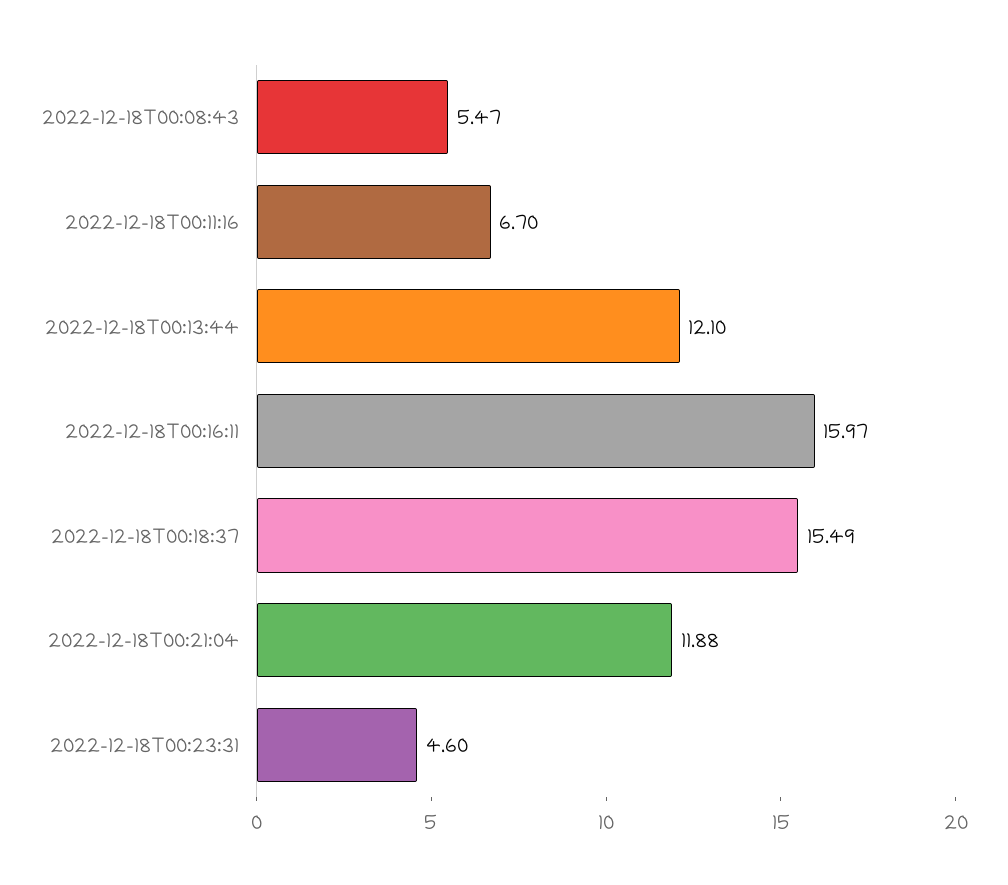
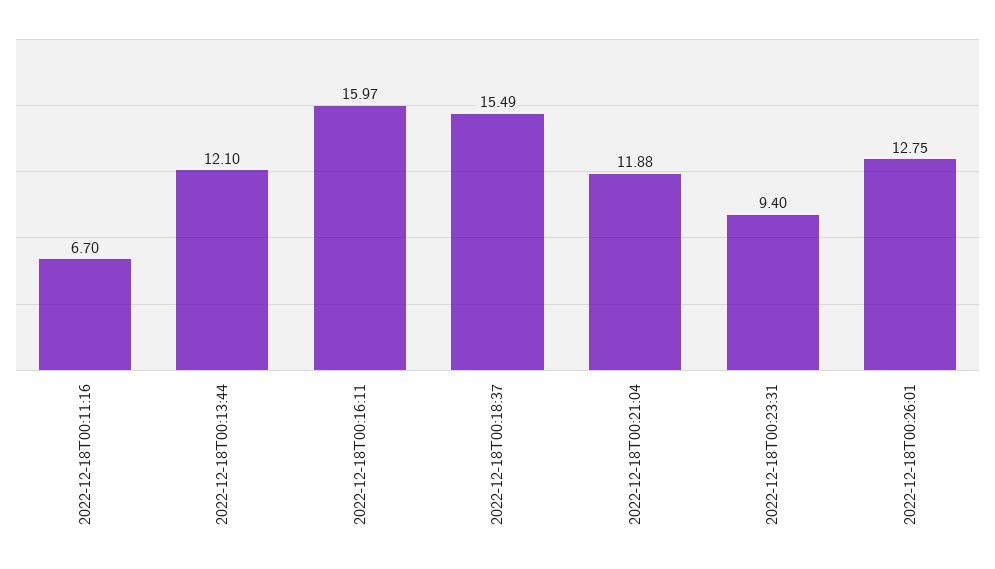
2022-12-18T00:08:43: 5.47 -> none
2022-12-18T00:23:31: 4.6 -> 9.4
2022-12-18T00:26:01: none -> 12.75

